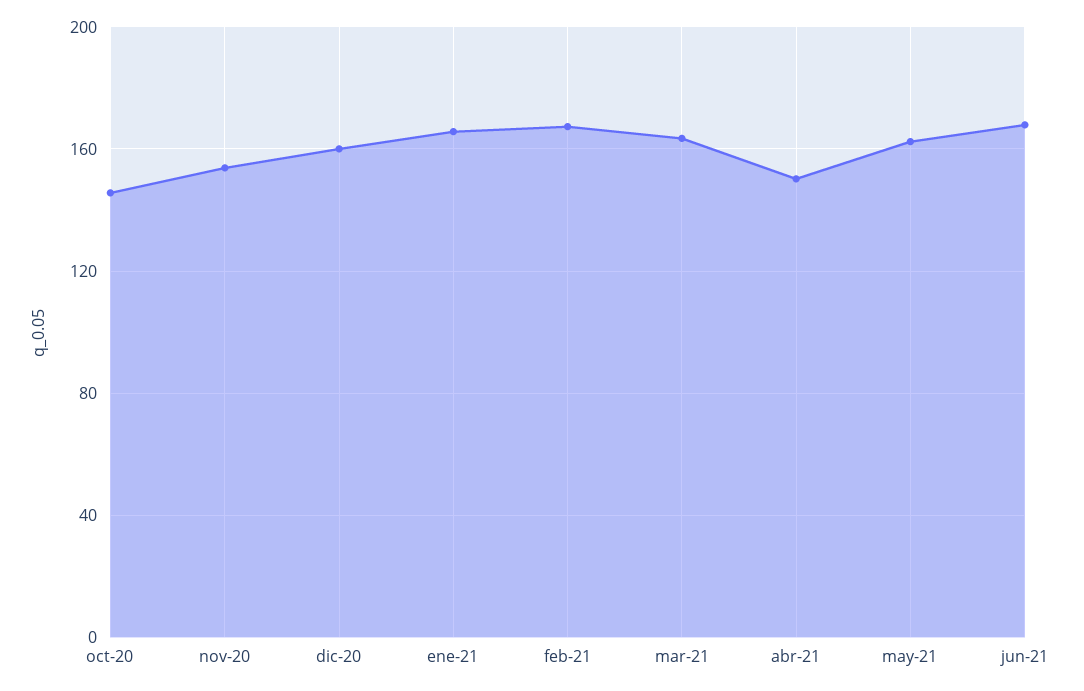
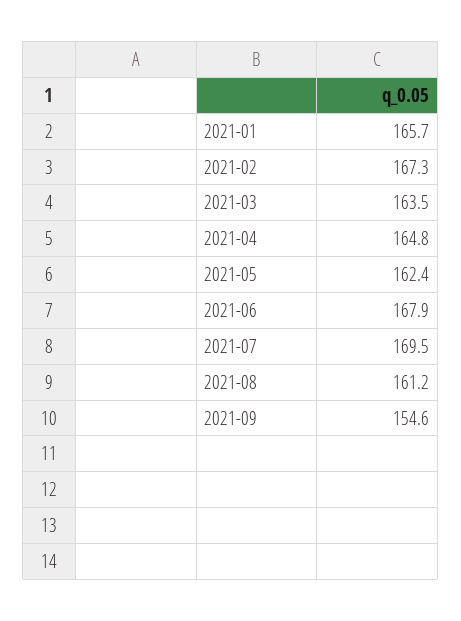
oct-20: 145 -> none
nov-20: 155 -> none
dic-20: 160 -> none
abr-21: 150 -> 164.8
2021-07: none -> 169.5
2021-08: none -> 161.2
2021-09: none -> 154.6

